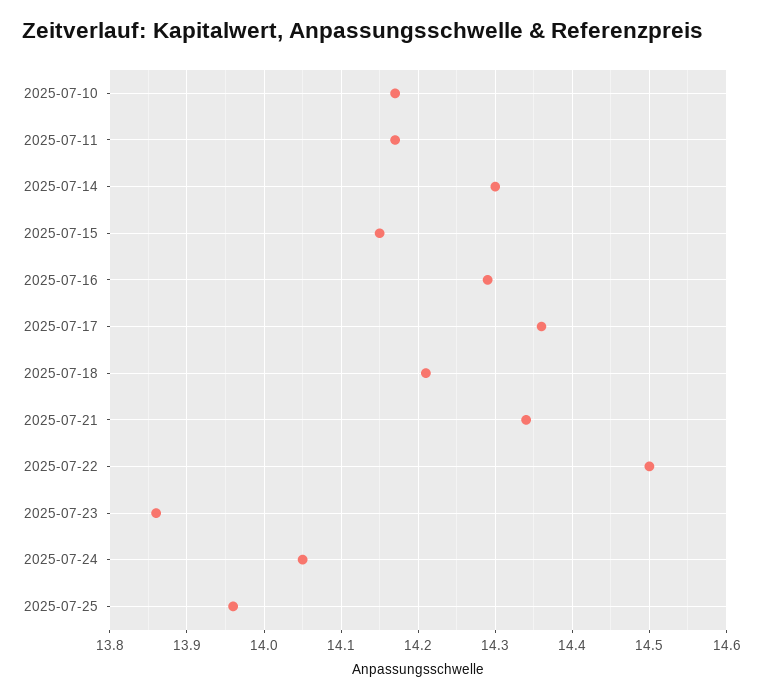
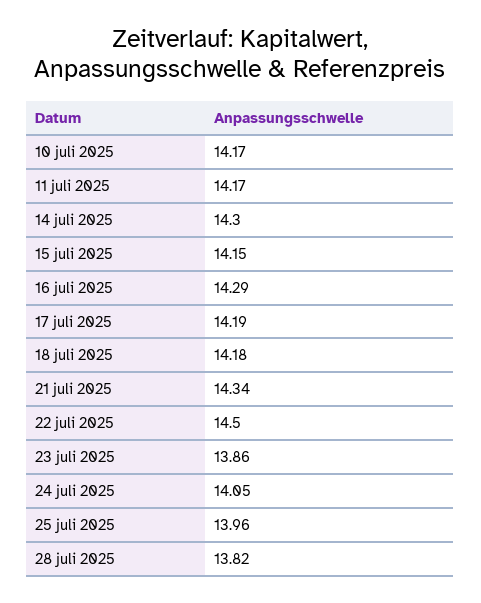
2025-07-17: 14.36 -> 14.19
2025-07-18: 14.21 -> 14.18
28 juli 2025: none -> 13.82

